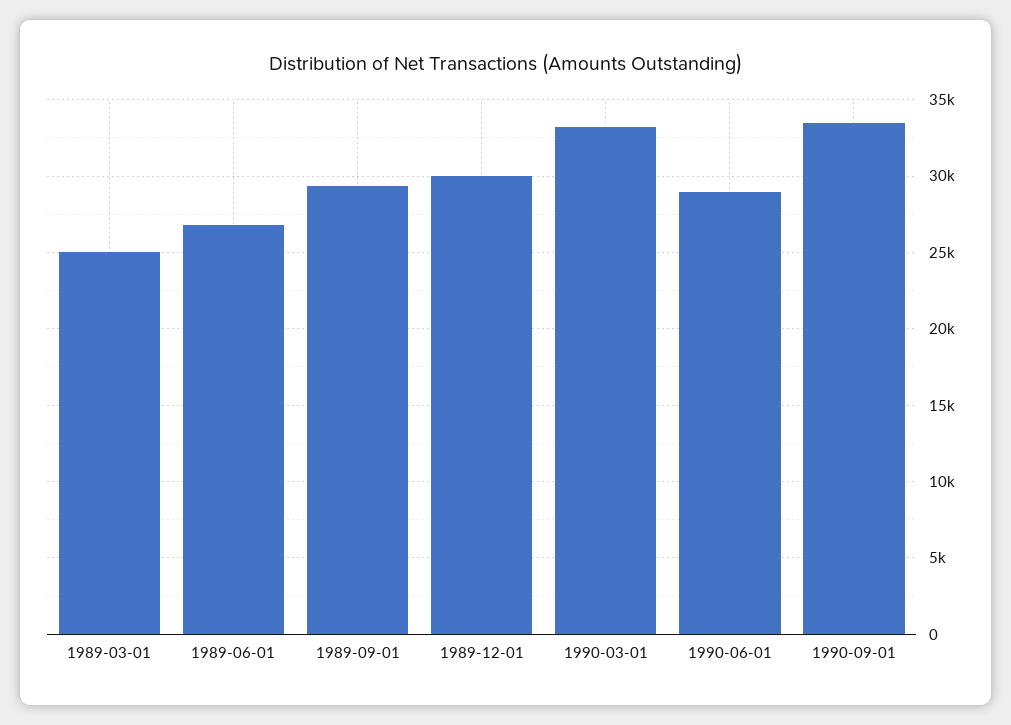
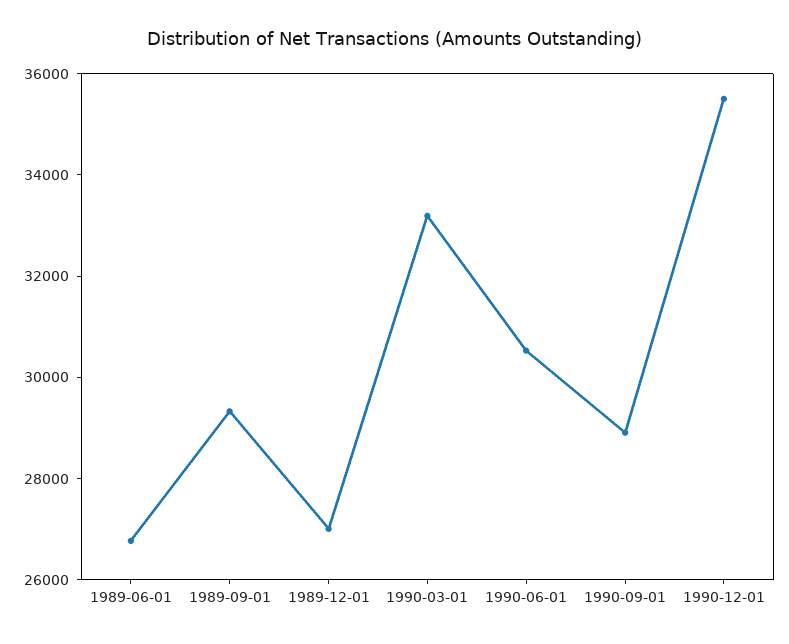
1989-03-01: 25000 -> none
1989-12-01: 30000 -> 27000
1990-06-01: 29000 -> 30500
1990-09-01: 33500 -> 29000
1990-12-01: none -> 35500

